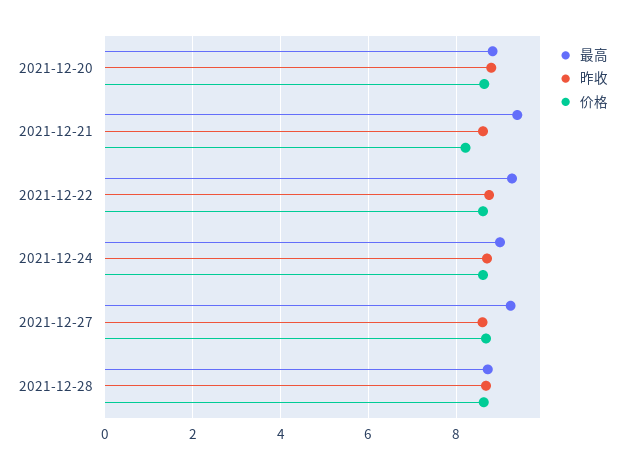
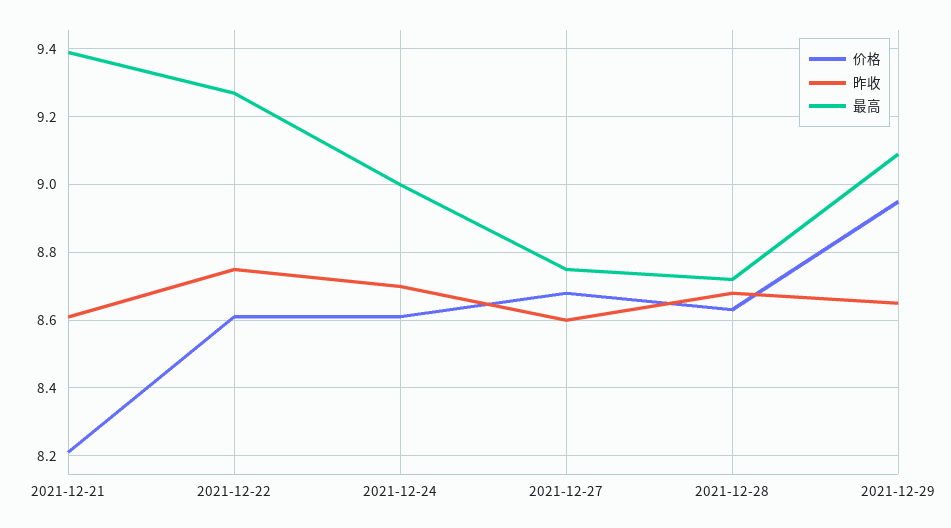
最高, 2021-12-20: 8.8 -> none
昨收, 2021-12-20: 8.8 -> none
价格, 2021-12-20: 8.6 -> none
最高, 2021-12-27: 9.2 -> 8.75
价格, 2021-12-29: none -> 8.95
昨收, 2021-12-29: none -> 8.65
最高, 2021-12-29: none -> 9.1

